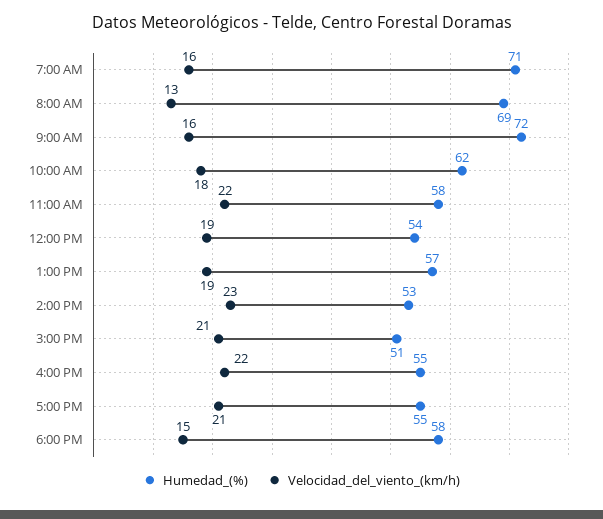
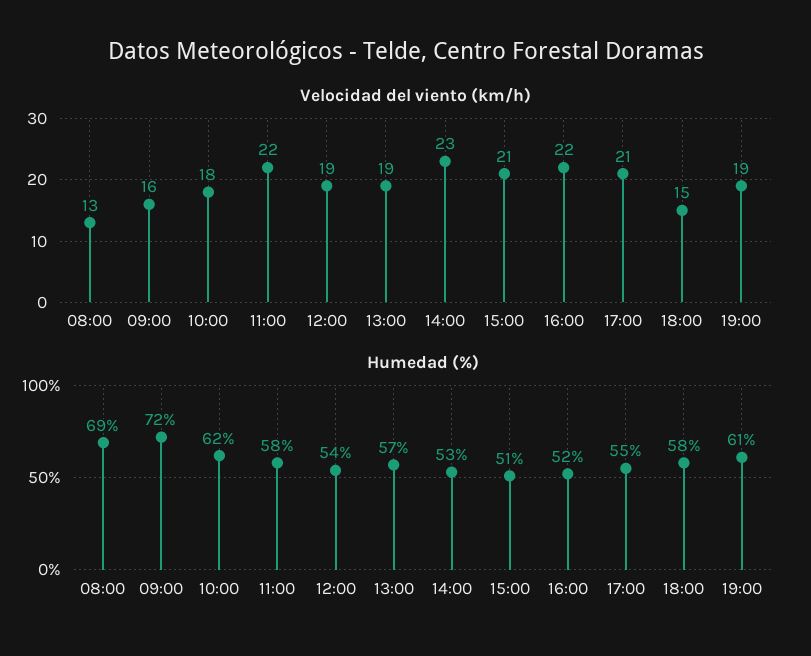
Humedad_(%), 7:00 AM: 71 -> none
Velocidad_del_viento_(km/h), 7:00 AM: 16 -> none
Humedad_(%), 4:00 PM: 55 -> 52
Velocidad_del_viento_(km/h), 19:00: none -> 19
Humedad_(%), 19:00: none -> 61

